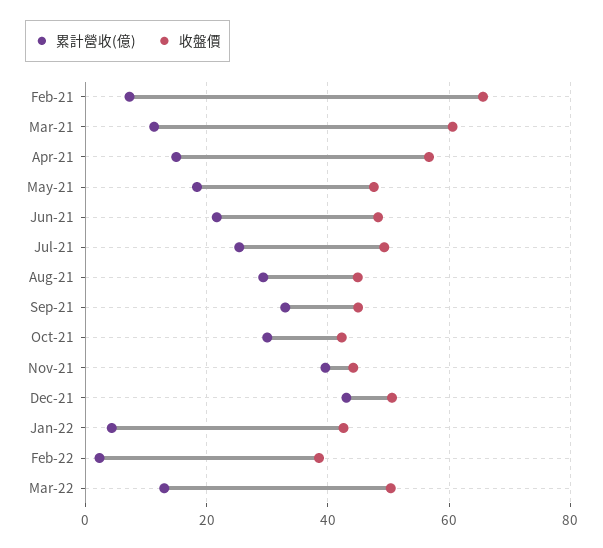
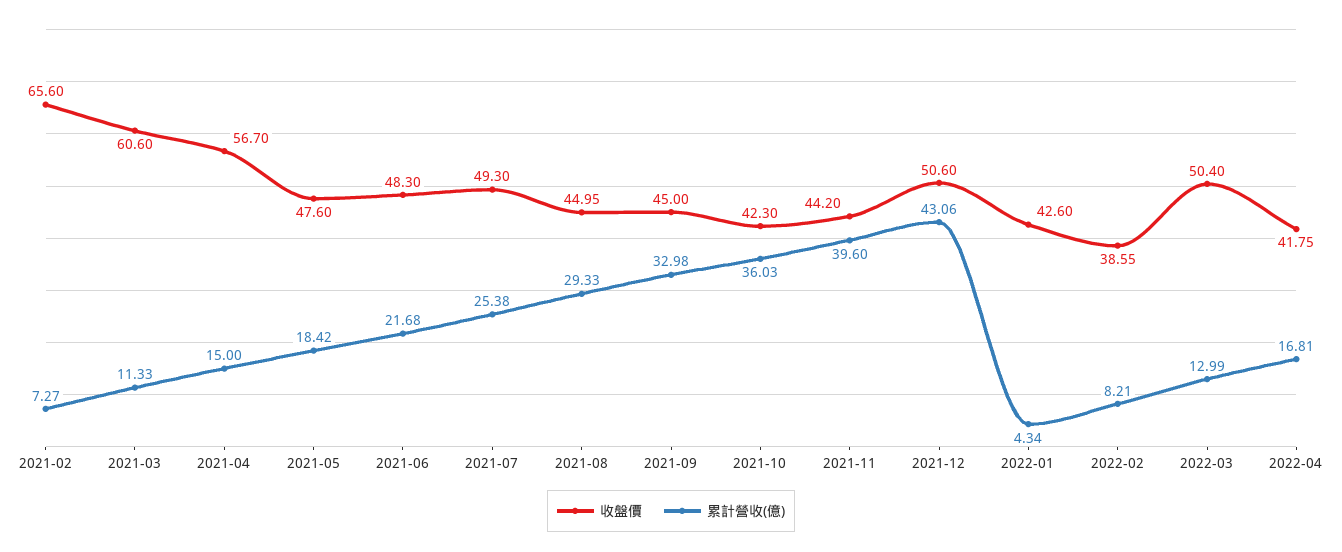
累計營收(億), Oct-21: 30 -> 36.03
累計營收(億), Feb-22: 2 -> 8.21
收盤價, 2022-04: none -> 41.75
累計營收(億), 2022-04: none -> 16.81

